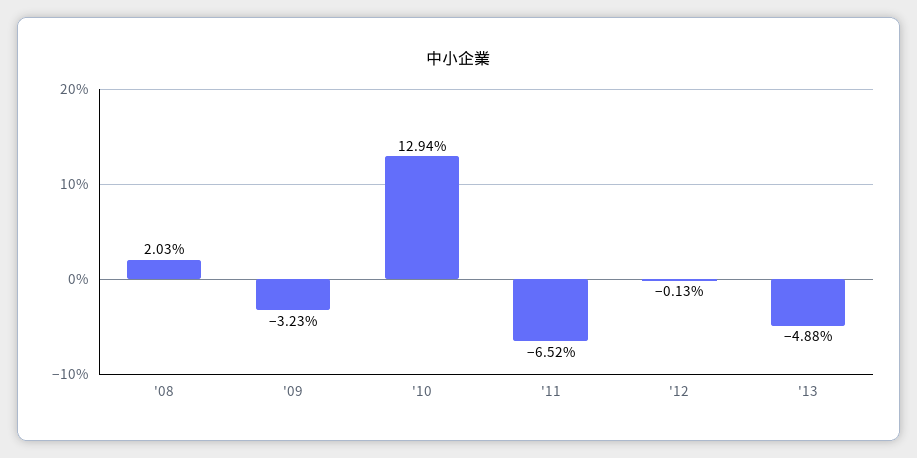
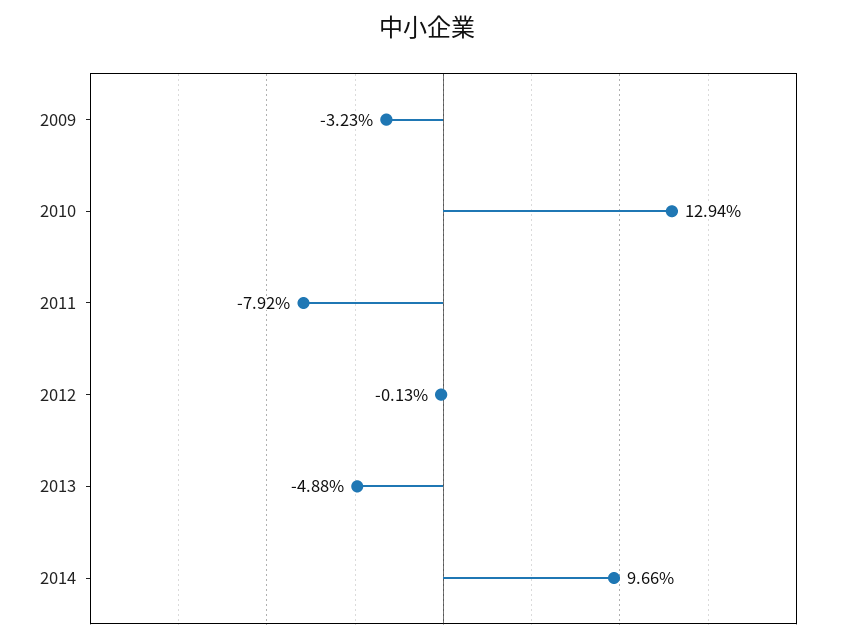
'08: 2.03 -> none
'11: -6.52 -> -7.92
2014: none -> 9.66

